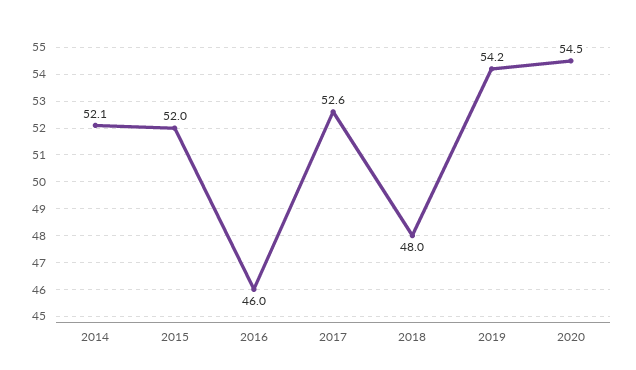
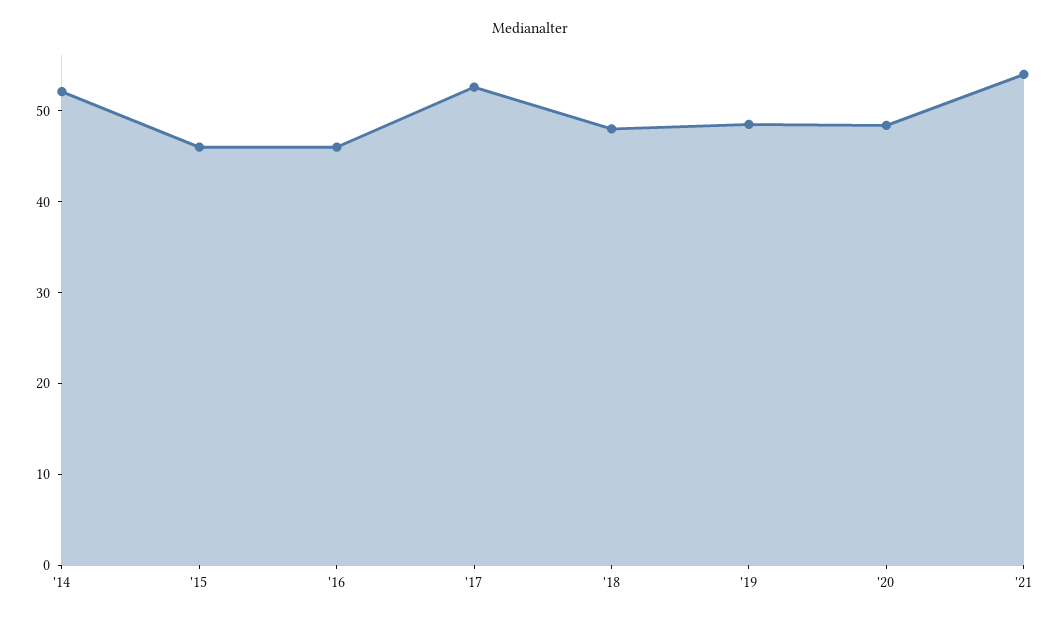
2015: 52 -> 46
2019: 54.2 -> 48
2020: 54.5 -> 48
'21: none -> 54

